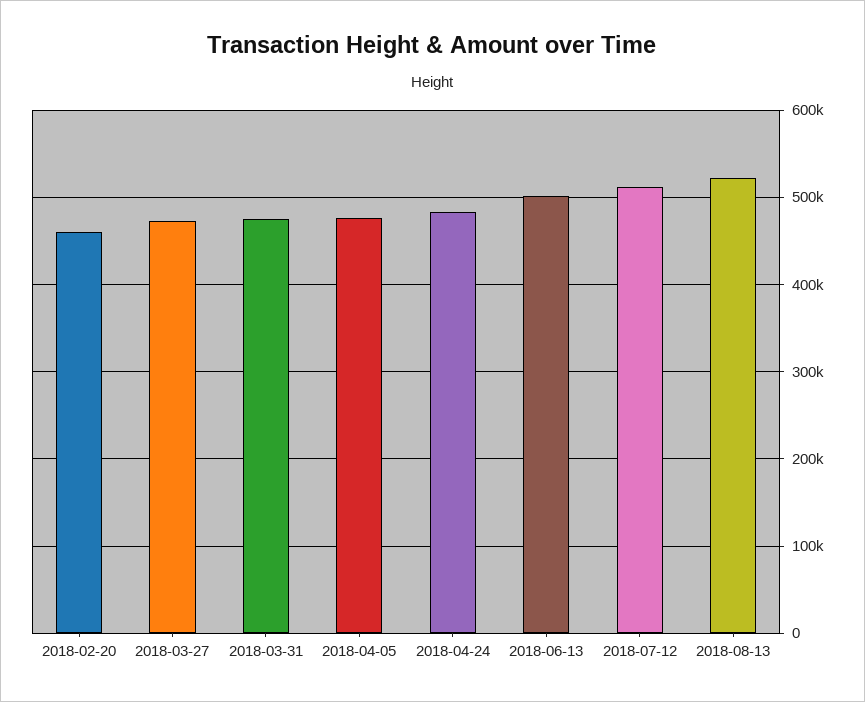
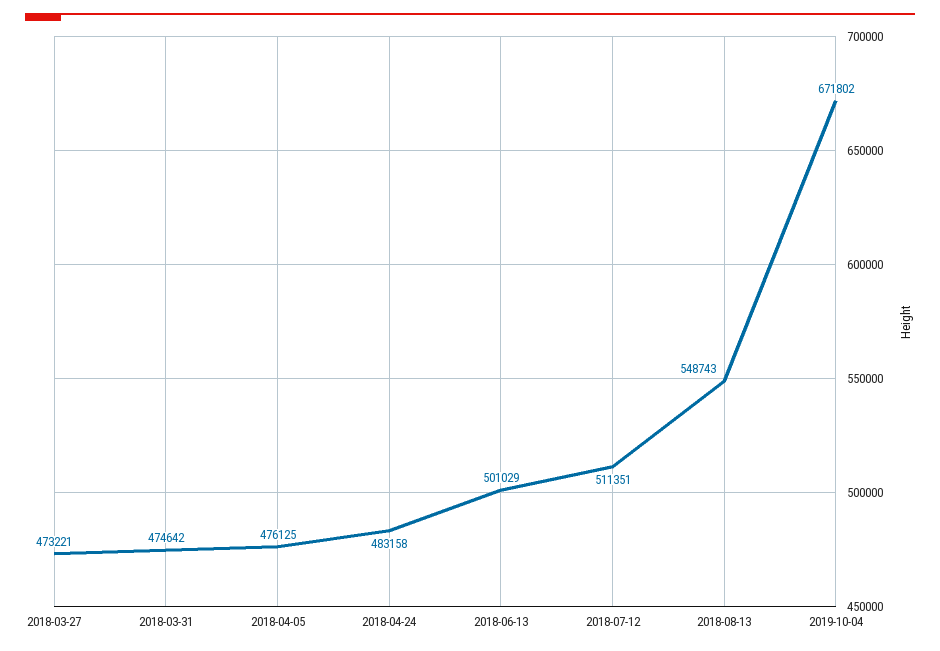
2018-02-20: 460000 -> none
2018-08-13: 520000 -> 548743
2019-10-04: none -> 671802

